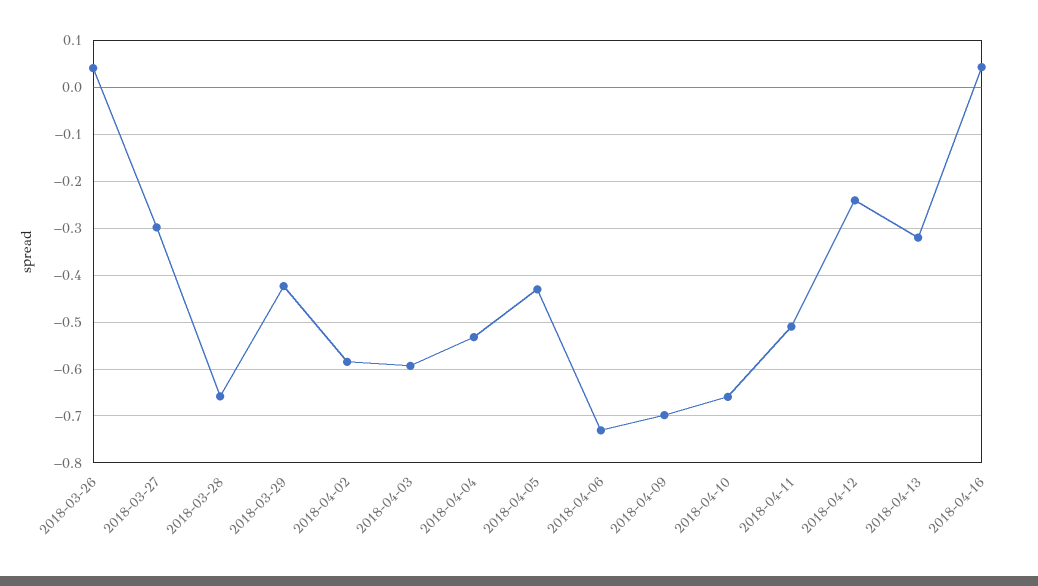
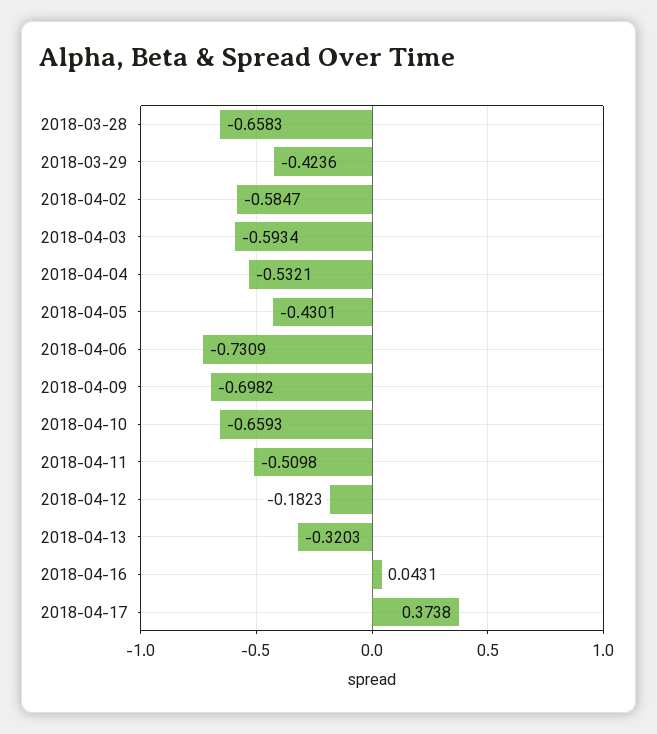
2018-03-26: 0.04 -> none
2018-03-27: -0.3 -> none
2018-04-12: -0.24 -> -0.1823
2018-04-17: none -> 0.3738

